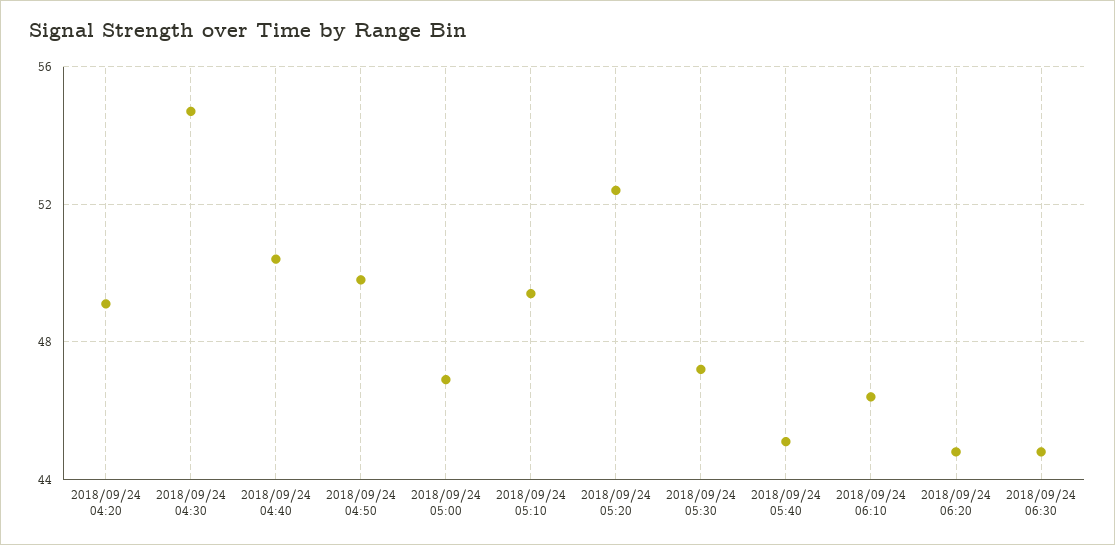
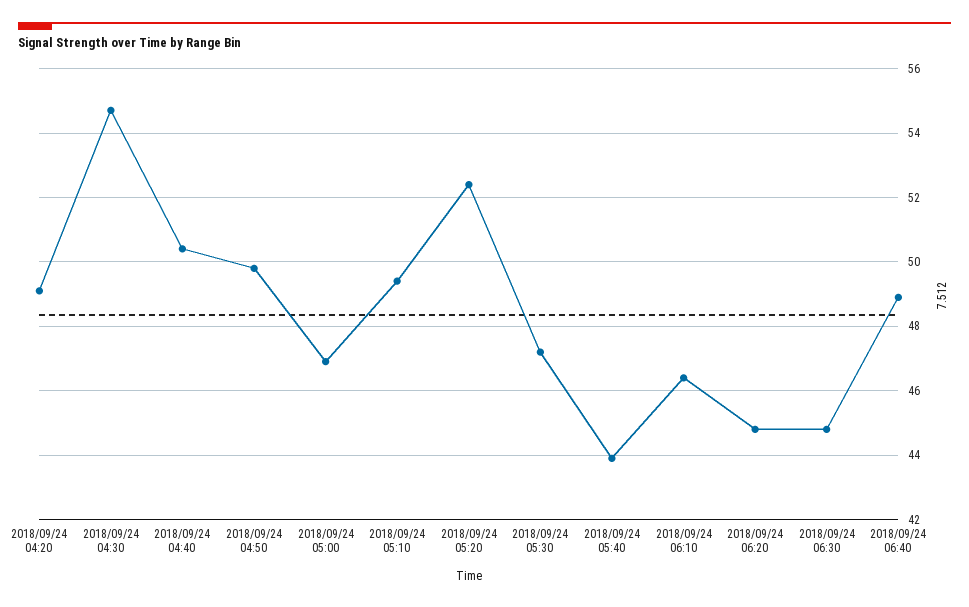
2018/09/24 05:40: 45 -> 44
2018/09/24 06:40: none -> 49

